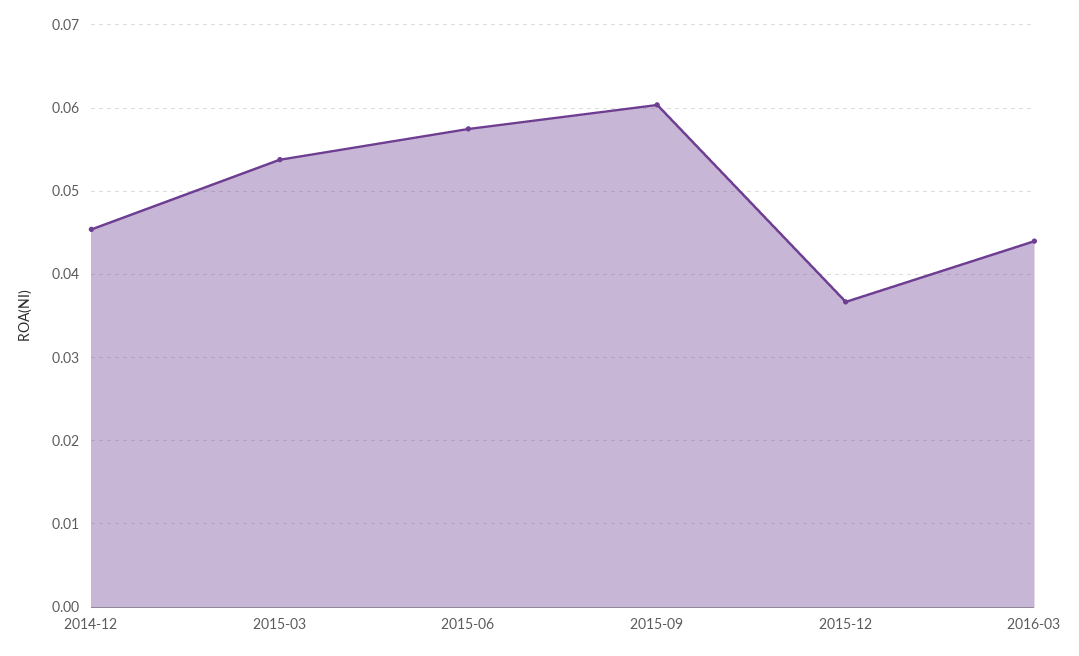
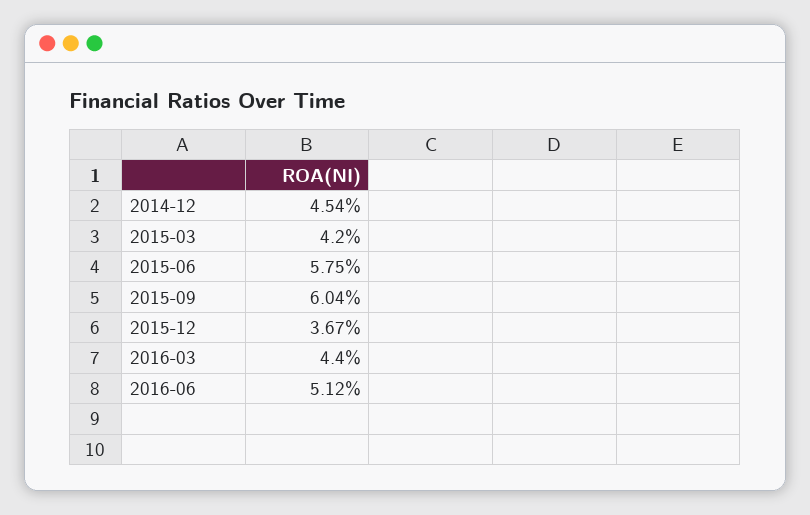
2015-03: 0.054 -> 0.042
2016-06: none -> 0.0512

